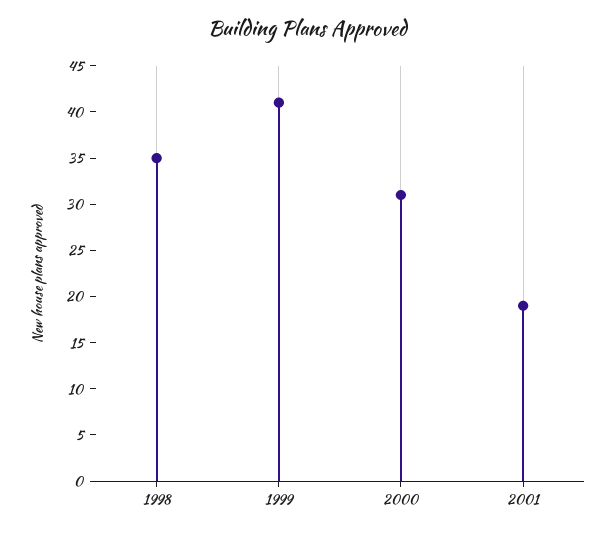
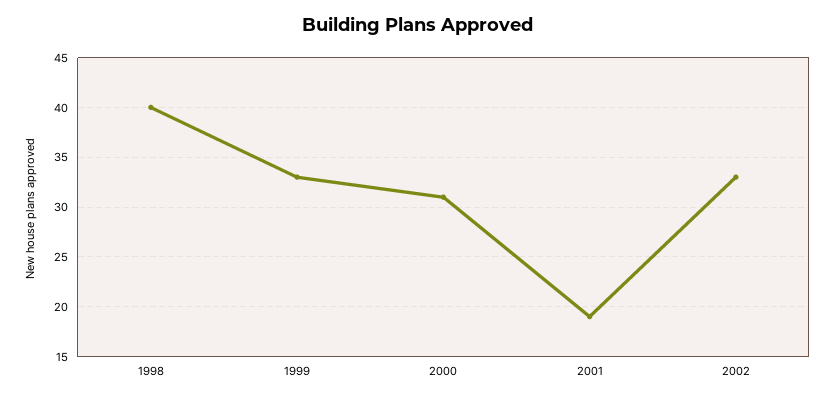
1998: 35 -> 40
1999: 41 -> 33
2002: none -> 33

